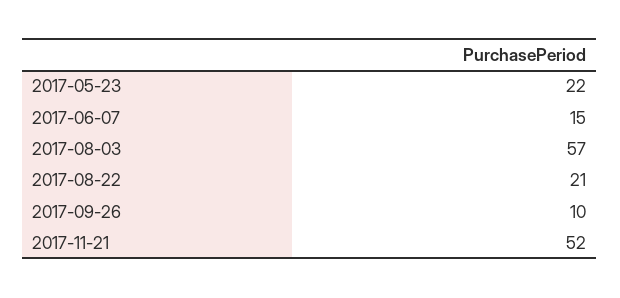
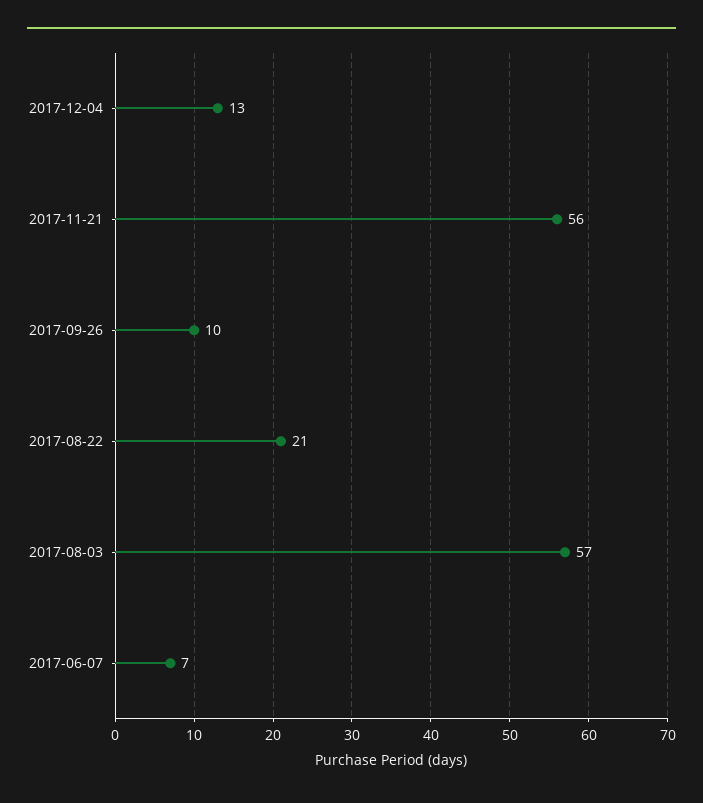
2017-05-23: 22 -> none
2017-06-07: 15 -> 7
2017-11-21: 52 -> 56
2017-12-04: none -> 13

